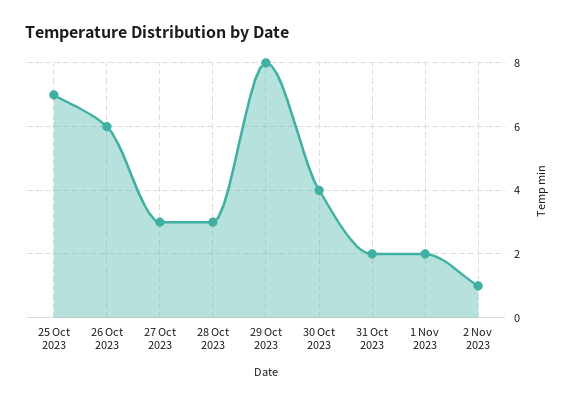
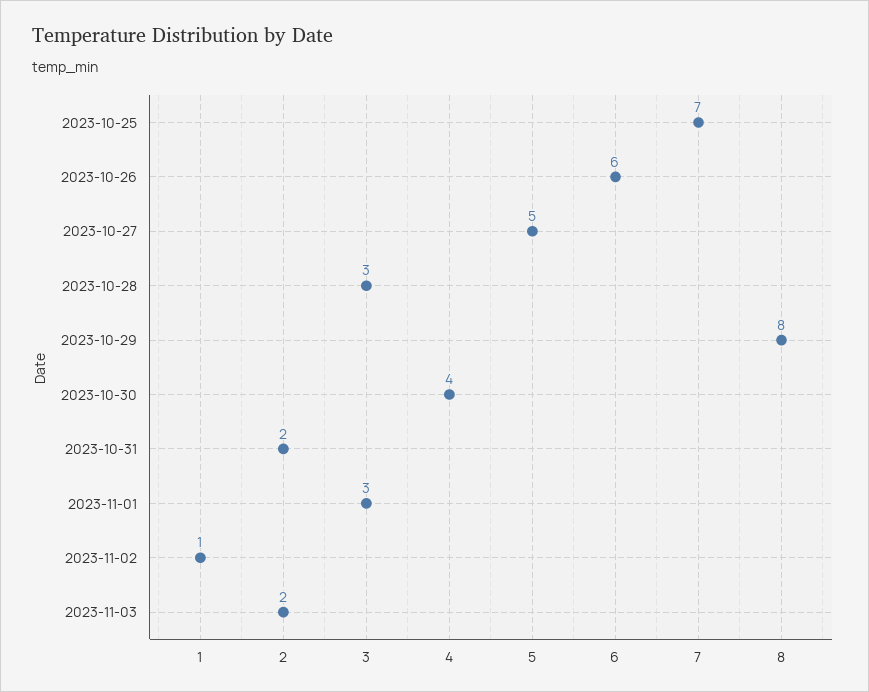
27 Oct 2023: 3 -> 5
1 Nov 2023: 2 -> 3
2023-11-03: none -> 2

